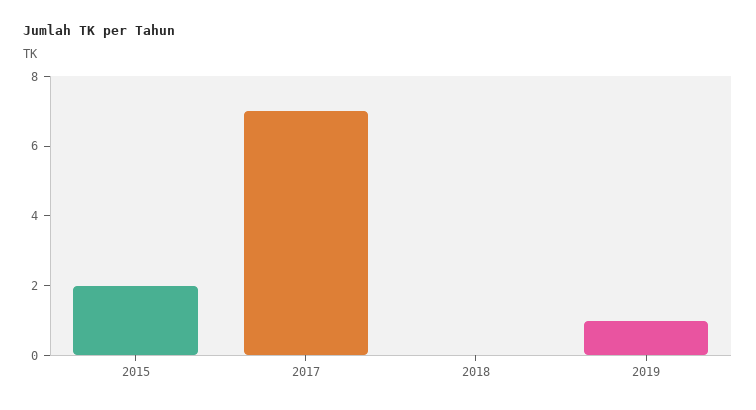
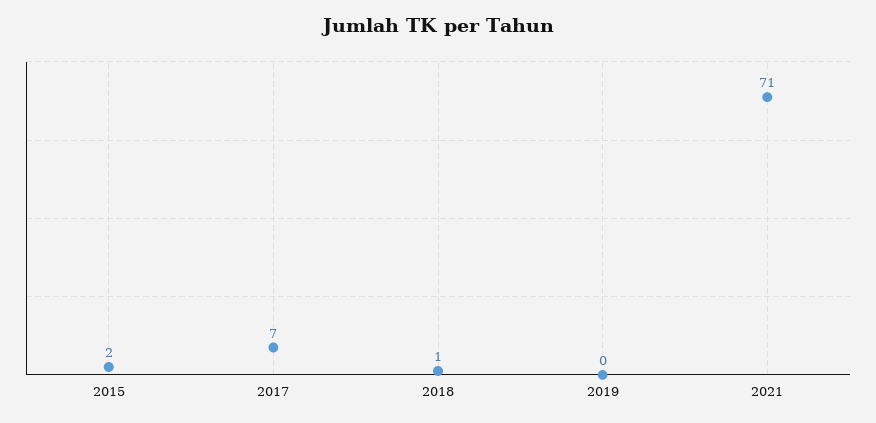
2018: 0 -> 1
2019: 1 -> 0
2021: none -> 71

